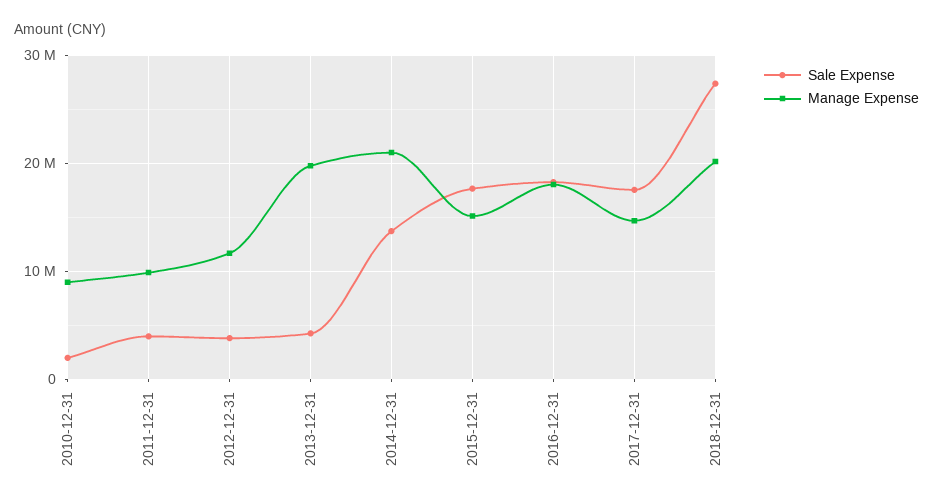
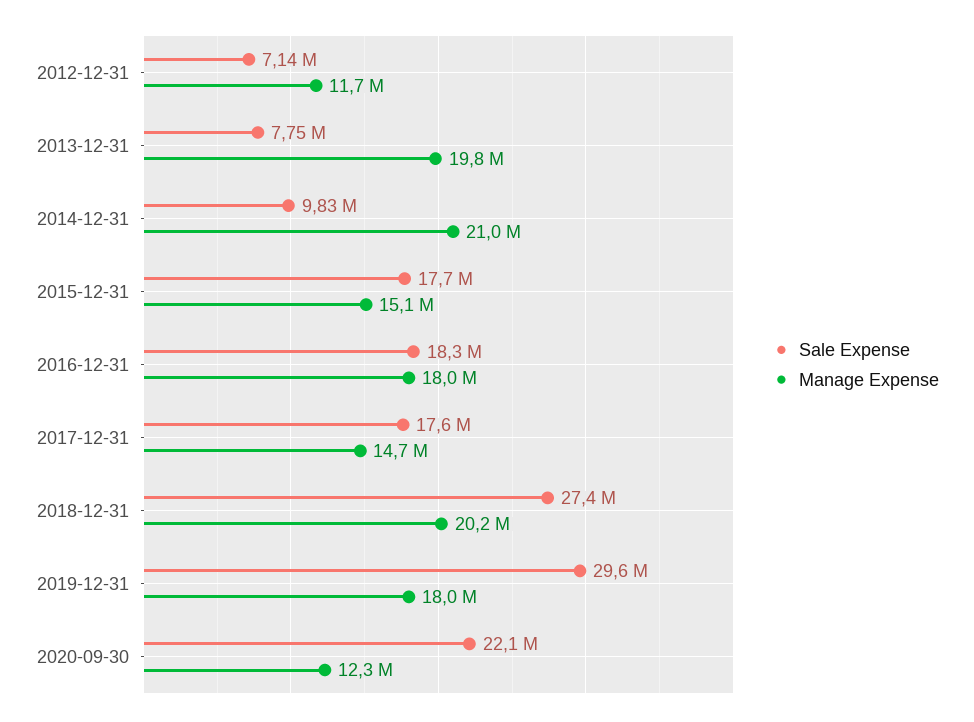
Sale Expense, 2010-12-31: 2000000 -> none
Manage Expense, 2010-12-31: 9000000 -> none
Sale Expense, 2011-12-31: 4000000 -> none
Manage Expense, 2011-12-31: 10000000 -> none
Sale Expense, 2012-12-31: 4000000 -> 7140000
Sale Expense, 2013-12-31: 4000000 -> 7750000
Sale Expense, 2014-12-31: 14000000 -> 9830000
Sale Expense, 2019-12-31: none -> 29600000
Manage Expense, 2019-12-31: none -> 18000000
Sale Expense, 2020-09-30: none -> 22100000
Manage Expense, 2020-09-30: none -> 12300000

